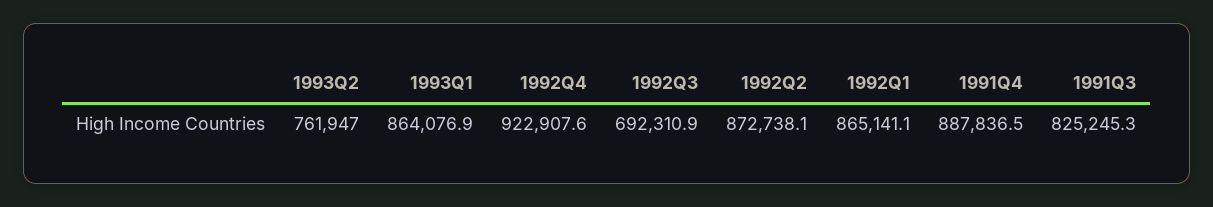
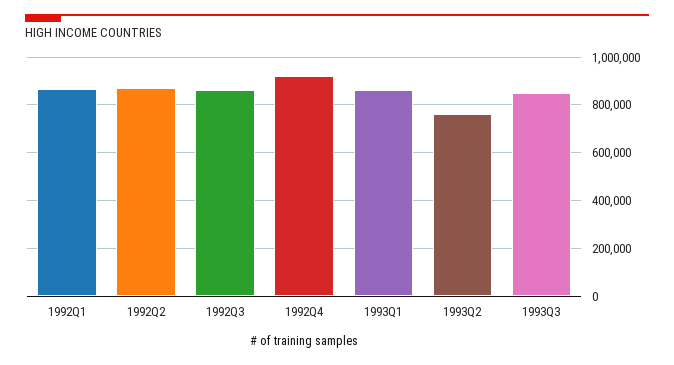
1992Q3: 692310.9 -> 850000
1991Q4: 887836.5 -> none
1991Q3: 825245.3 -> none
1993Q3: none -> 850000

